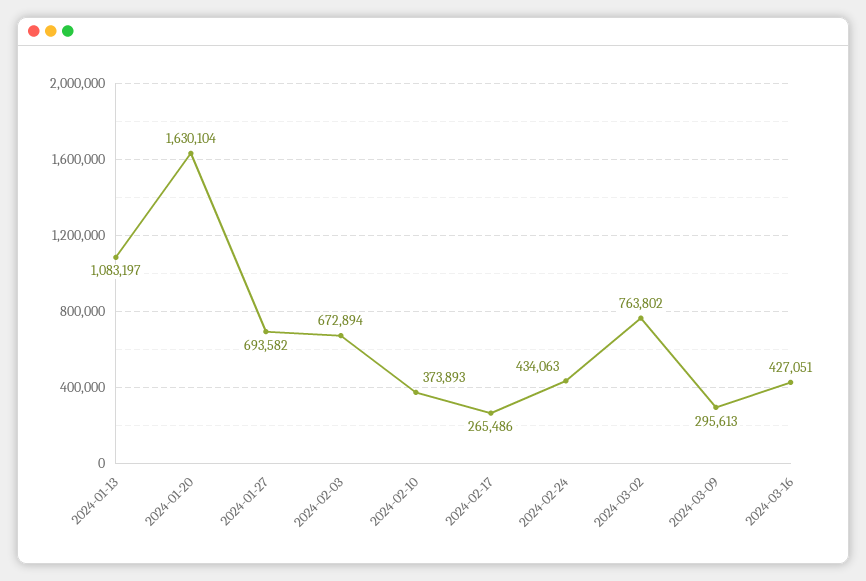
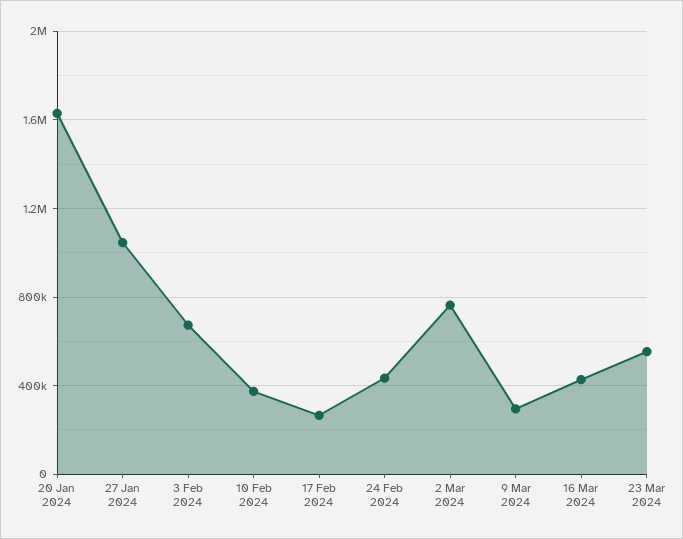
2024-01-13: 1083197 -> none
2024-01-27: 693582 -> 1050000
23 Mar 2024: none -> 550000

